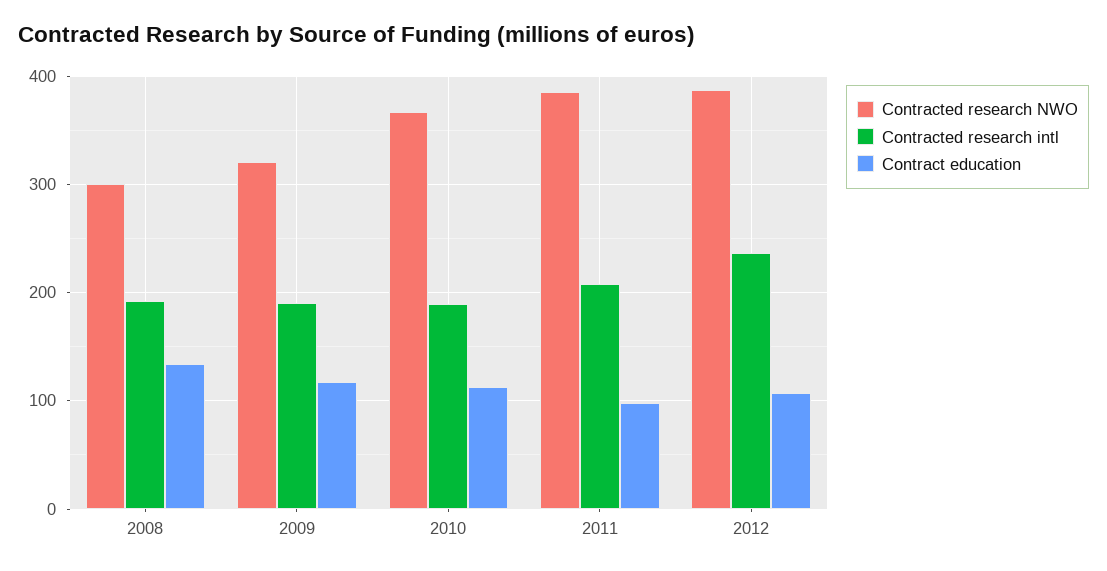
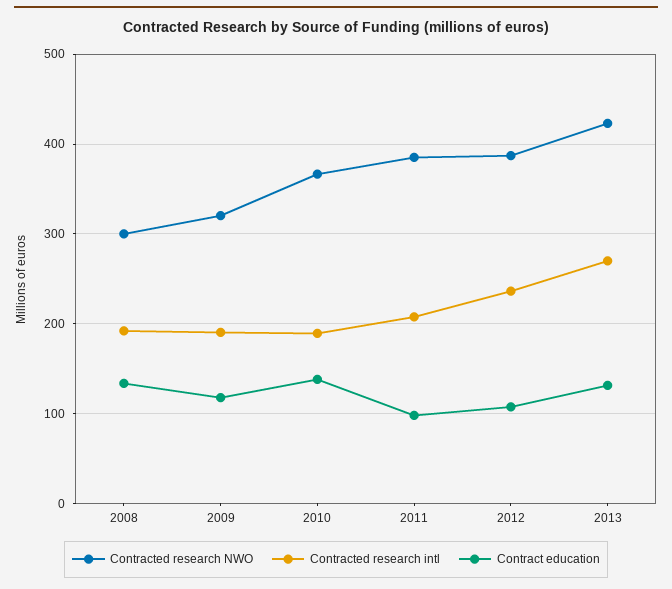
Contract education, 2010: 110 -> 140
Contracted research NWO, 2013: none -> 420
Contracted research intl, 2013: none -> 270
Contract education, 2013: none -> 130

